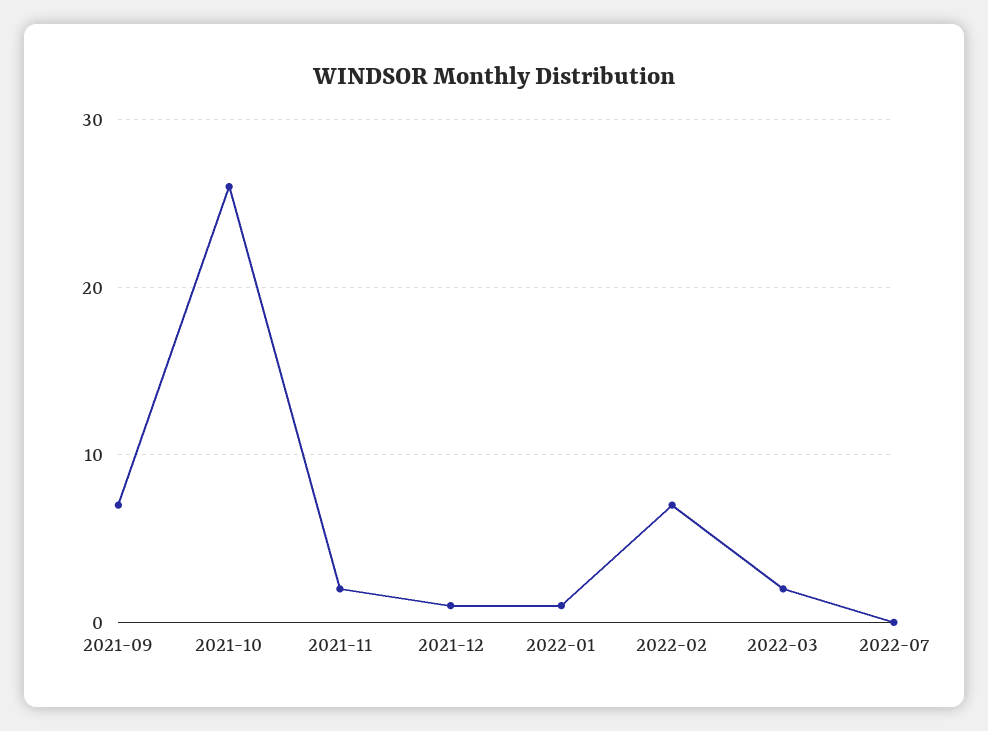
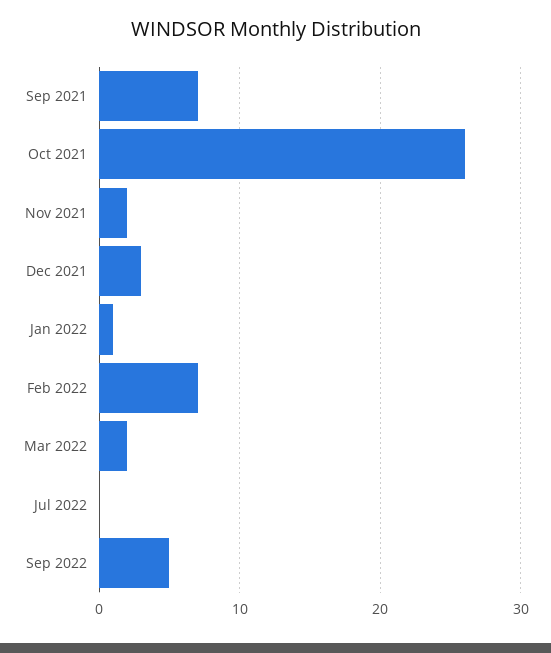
2021-12: 1 -> 3
Sep 2022: none -> 5

